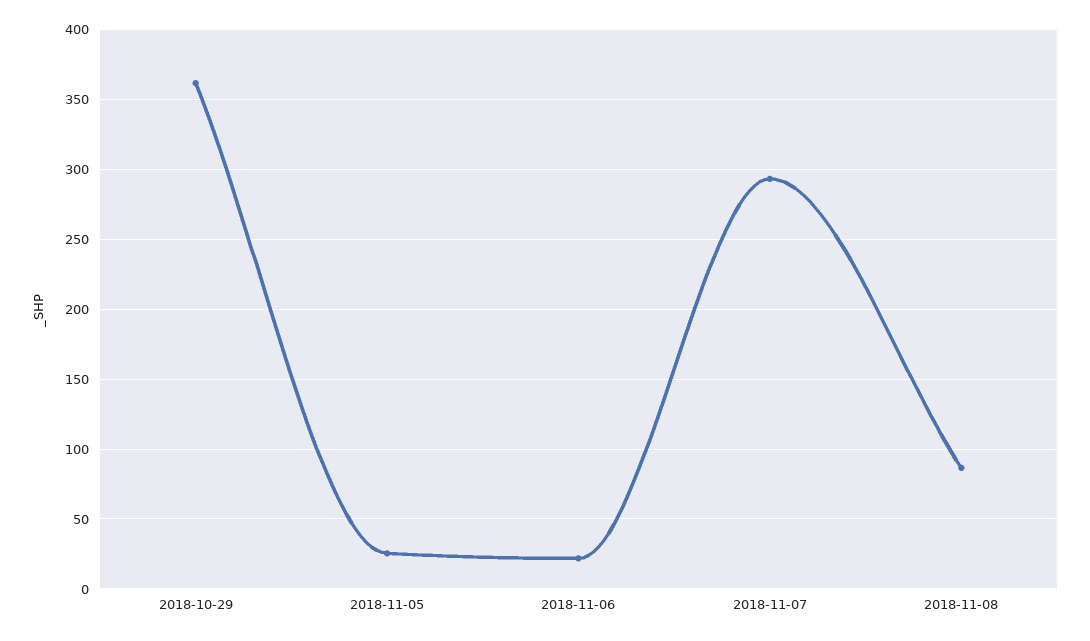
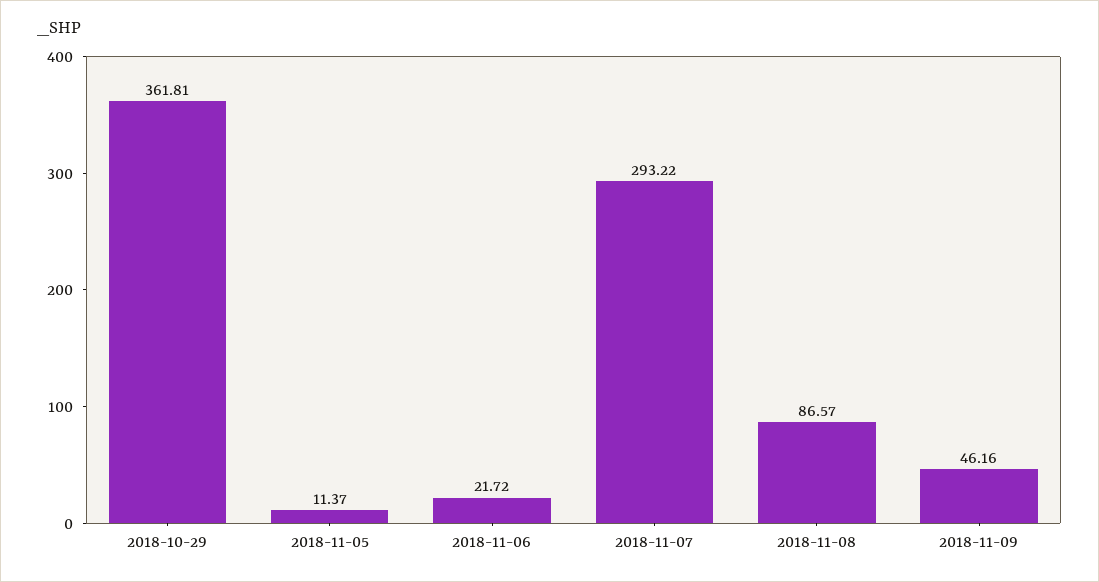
2018-11-05: 25 -> 11.37
2018-11-09: none -> 46.16

